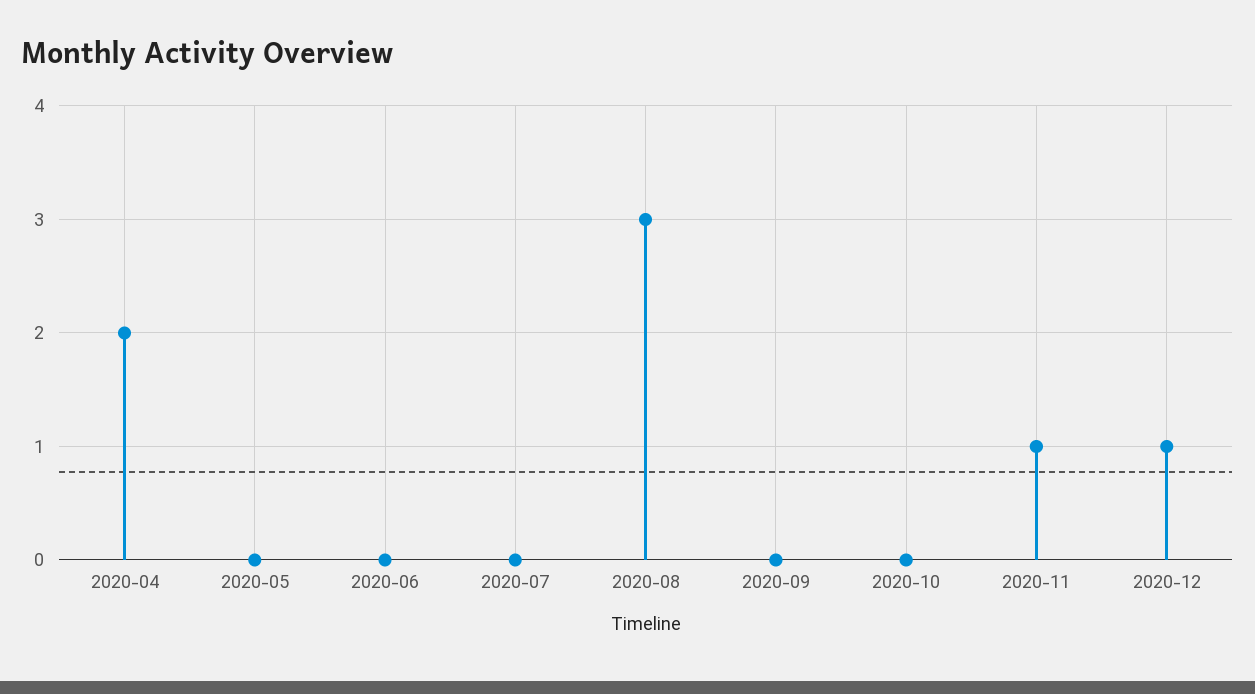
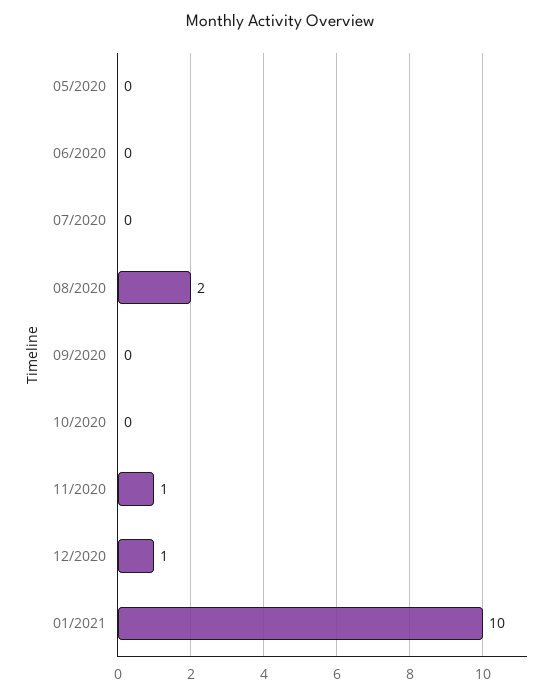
2020-04: 2 -> none
2020-08: 3 -> 2
01/2021: none -> 10

